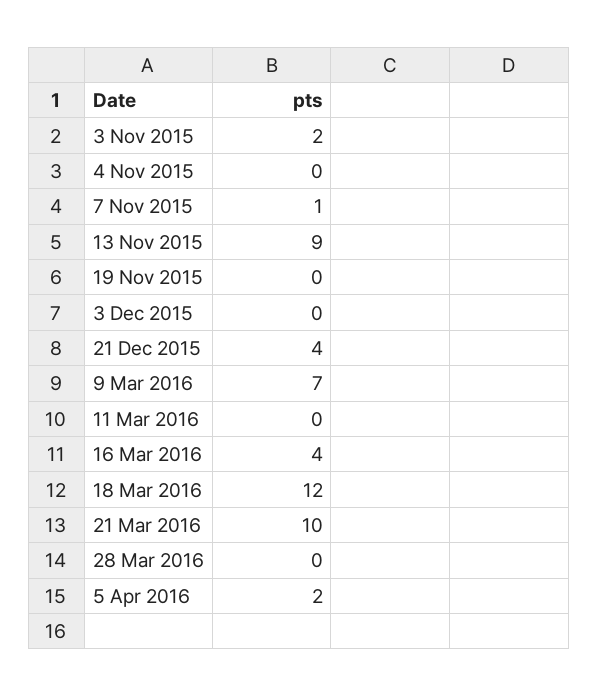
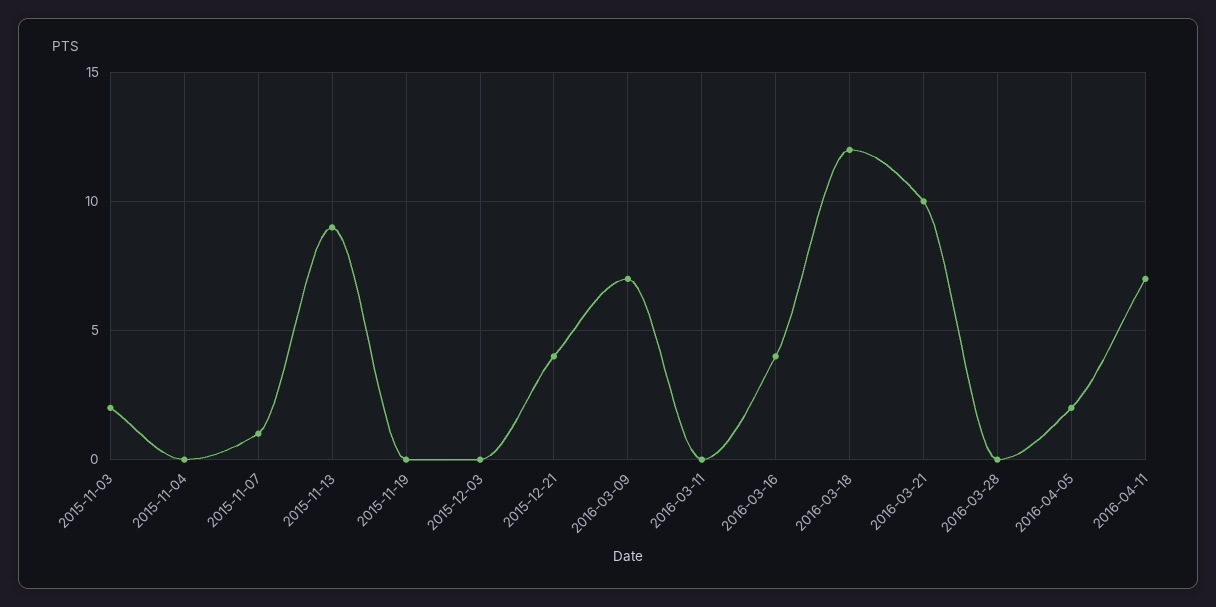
2016-04-11: none -> 7

